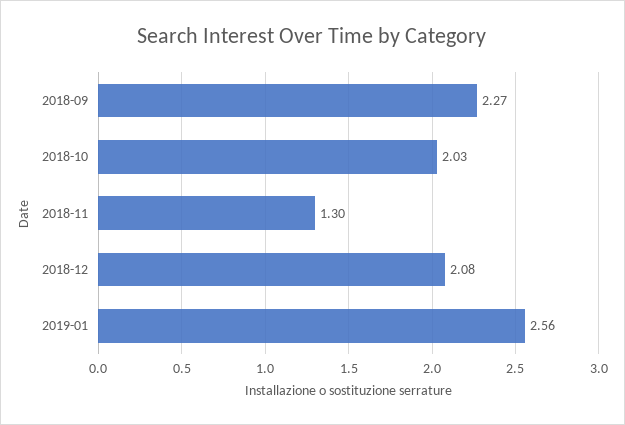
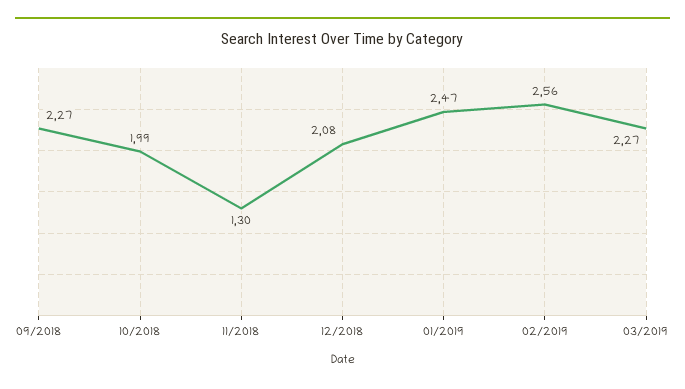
2018-10: 2.03 -> 1.99
2019-01: 2.56 -> 2.47
02/2019: none -> 2.56
03/2019: none -> 2.27

